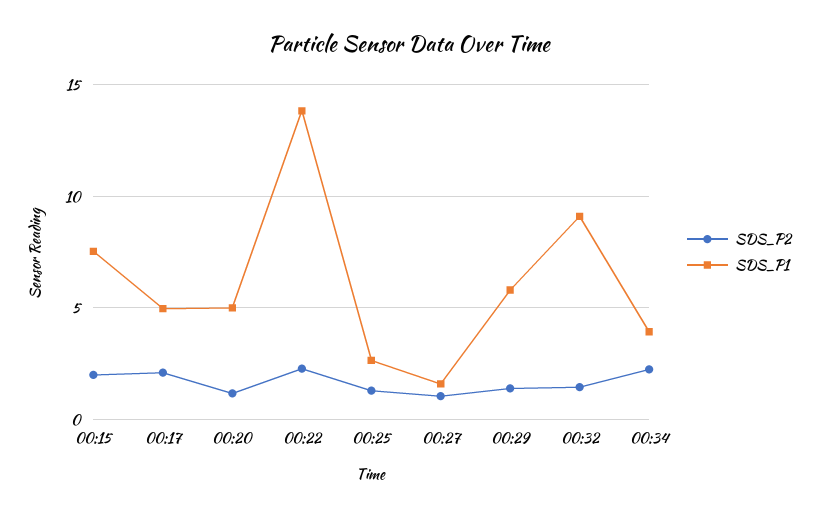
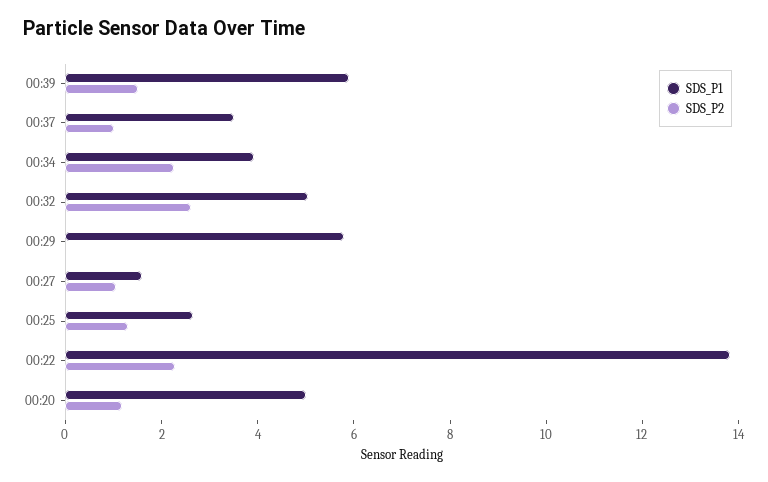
SDS_P2, 00:15: 2 -> none
SDS_P1, 00:15: 7.5 -> none
SDS_P2, 00:17: 2 -> none
SDS_P1, 00:17: 5 -> none
SDS_P2, 00:29: 1.5 -> 0
SDS_P2, 00:32: 1.5 -> 2.5
SDS_P1, 00:32: 9 -> 5
SDS_P1, 00:39: none -> 6
SDS_P2, 00:39: none -> 1.5
SDS_P1, 00:37: none -> 3.5
SDS_P2, 00:37: none -> 1

